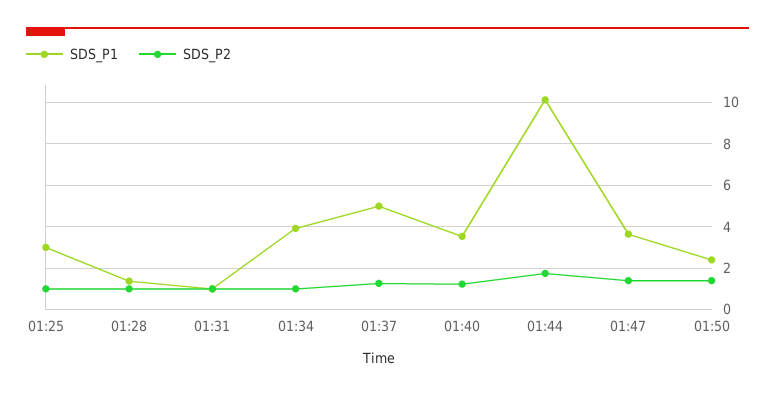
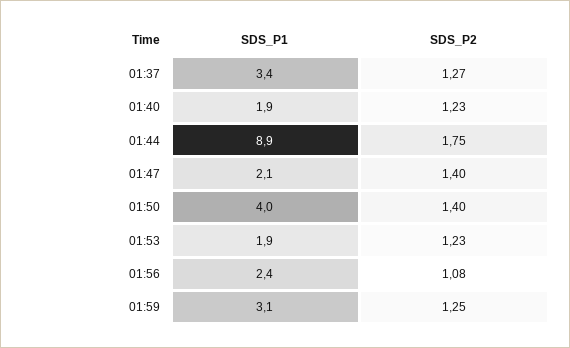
SDS_P1, 01:25: 3 -> none
SDS_P2, 01:25: 1 -> none
SDS_P1, 01:28: 1.5 -> none
SDS_P2, 01:28: 1 -> none
SDS_P1, 01:31: 1 -> none
SDS_P2, 01:31: 1 -> none
SDS_P1, 01:34: 4 -> none
SDS_P2, 01:34: 1 -> none
SDS_P1, 01:37: 5 -> 3.4
SDS_P1, 01:40: 3.5 -> 1.9
SDS_P1, 01:44: 10 -> 8.9
SDS_P1, 01:47: 3.5 -> 2.1
SDS_P1, 01:50: 2.5 -> 4
SDS_P1, 01:53: none -> 1.9
SDS_P2, 01:53: none -> 1.23
SDS_P1, 01:56: none -> 2.4
SDS_P2, 01:56: none -> 1.08
SDS_P1, 01:59: none -> 3.1
SDS_P2, 01:59: none -> 1.25

